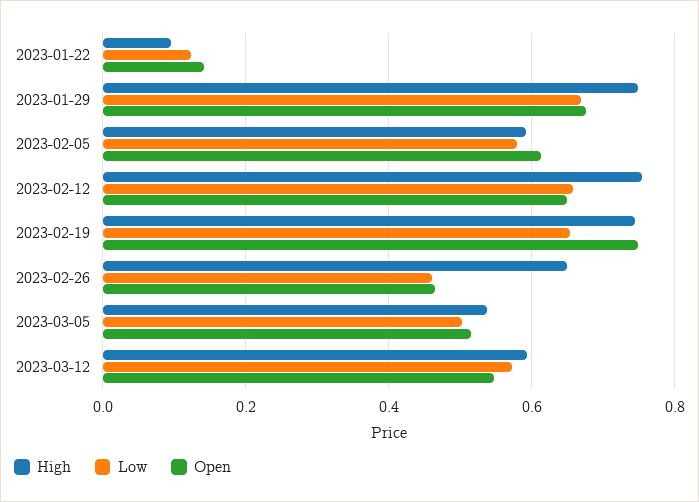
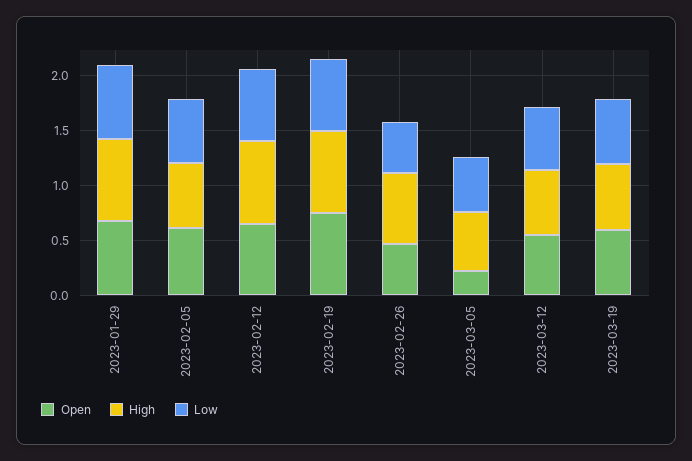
High, 2023-01-22: 0.1 -> none
Low, 2023-01-22: 0.12 -> none
Open, 2023-01-22: 0.14 -> none
Open, 2023-03-05: 0.52 -> 0.2
Open, 2023-03-19: none -> 0.6
High, 2023-03-19: none -> 0.6
Low, 2023-03-19: none -> 0.6

